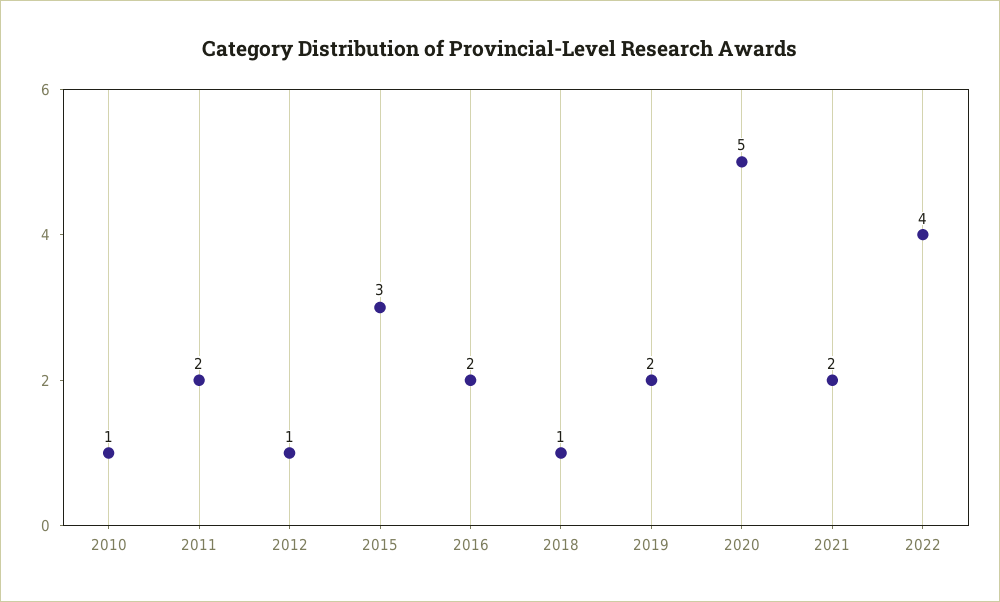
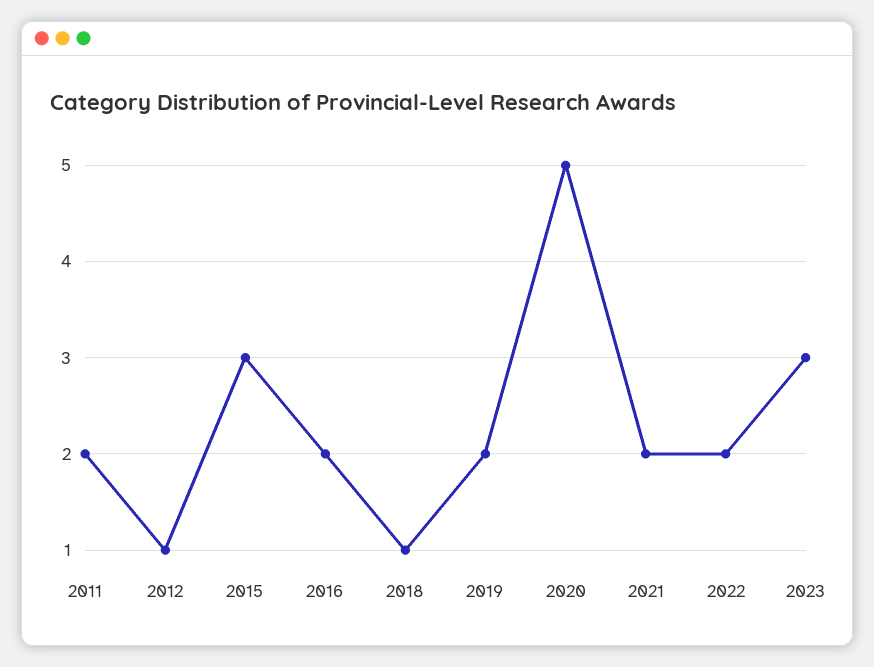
2010: 1 -> none
2022: 4 -> 2
2023: none -> 3

